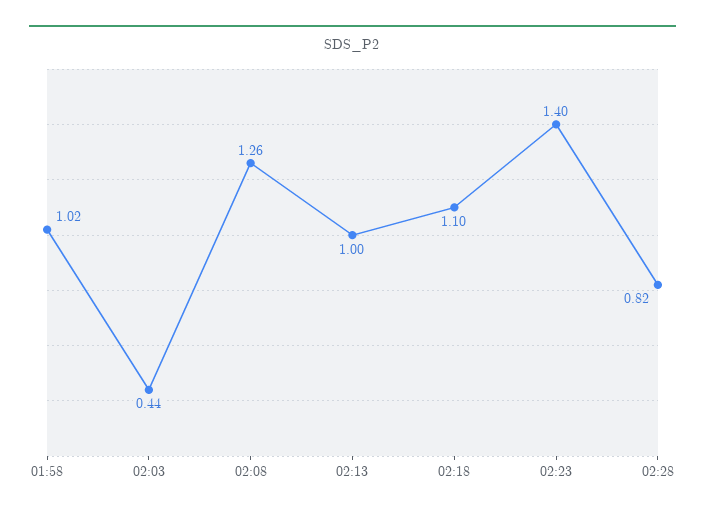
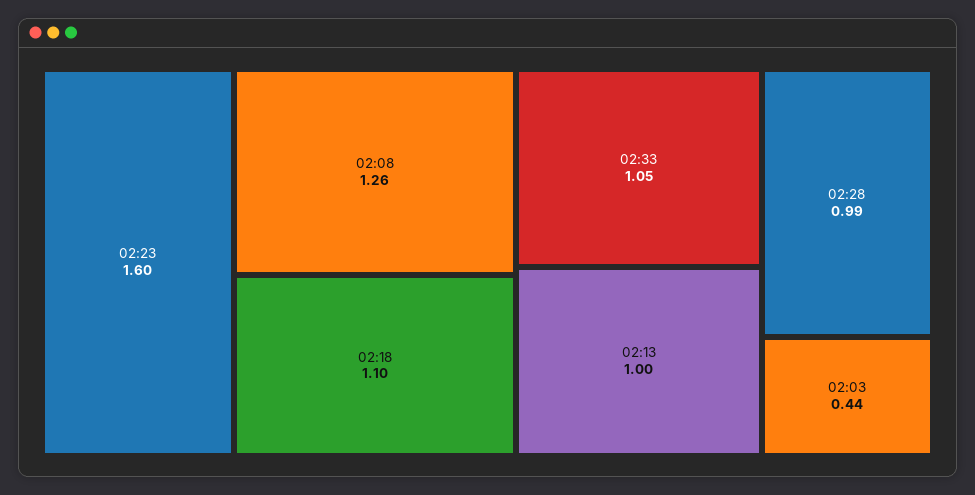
01:58: 1.02 -> none
02:23: 1.4 -> 1.6
02:28: 0.82 -> 0.99
02:33: none -> 1.05

